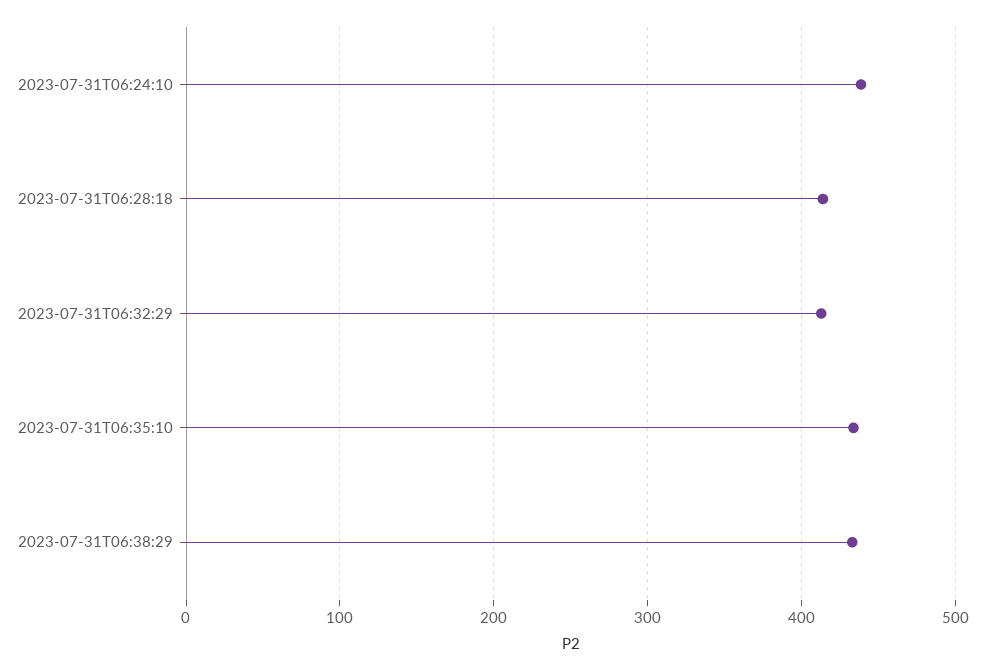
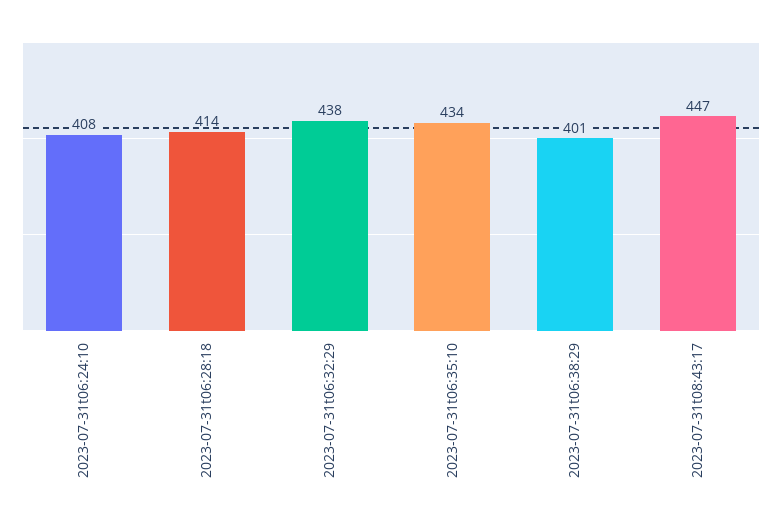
2023-07-31T06:24:10: 440 -> 408
2023-07-31T06:32:29: 410 -> 438
2023-07-31T06:38:29: 430 -> 401
2023-07-31t08:43:17: none -> 447

